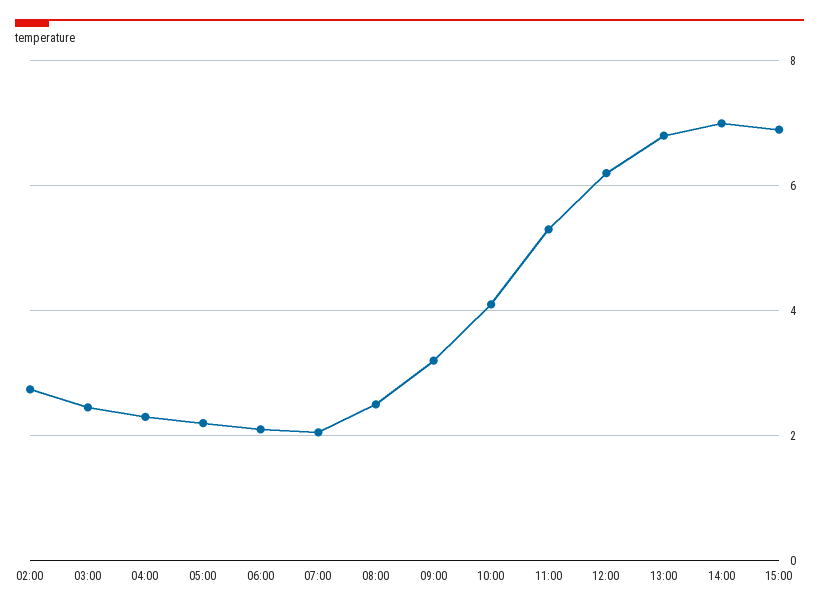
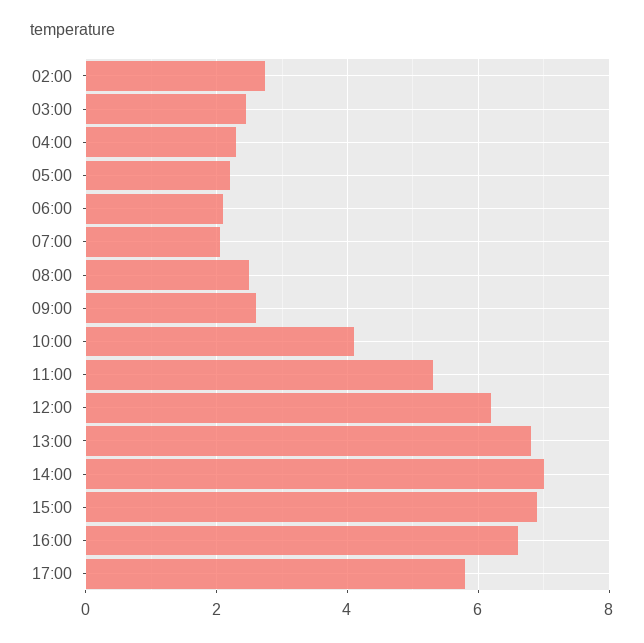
09:00: 3.2 -> 2.6
16:00: none -> 6.6
17:00: none -> 5.8

